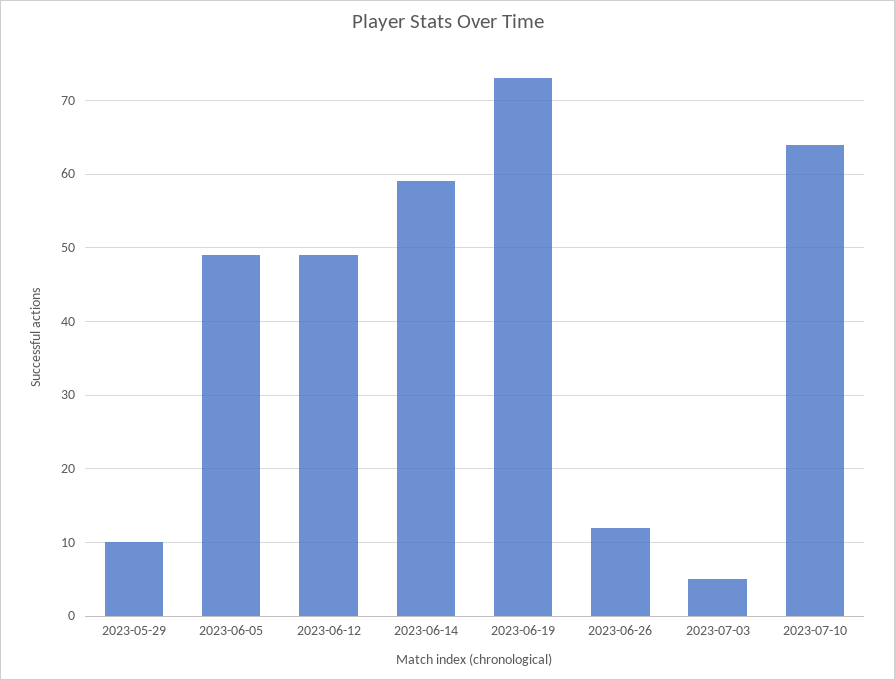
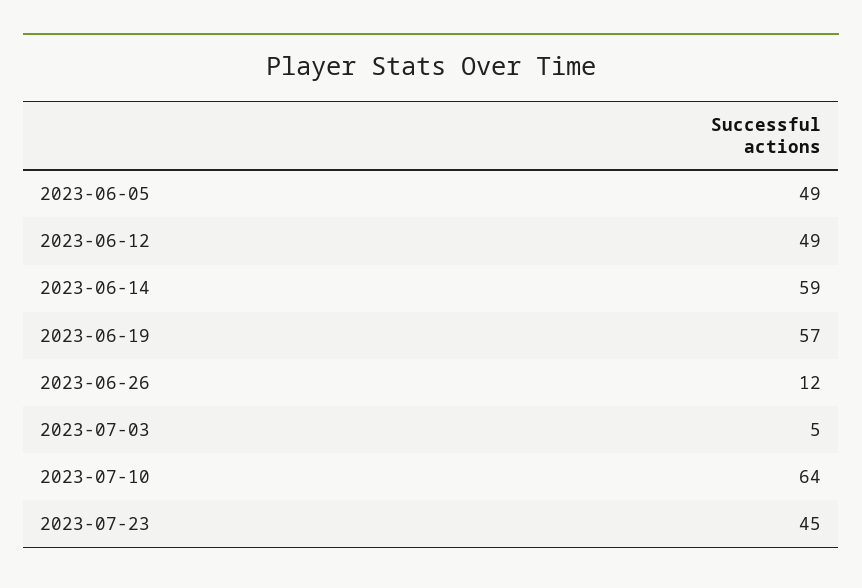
2023-05-29: 10 -> none
2023-06-19: 73 -> 57
2023-07-23: none -> 45

